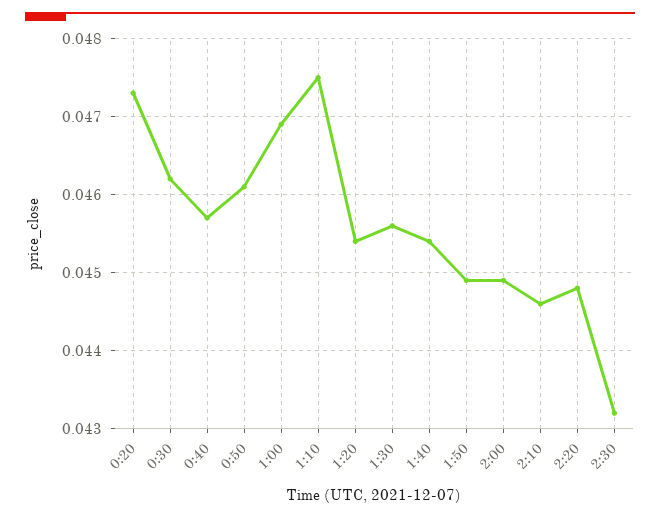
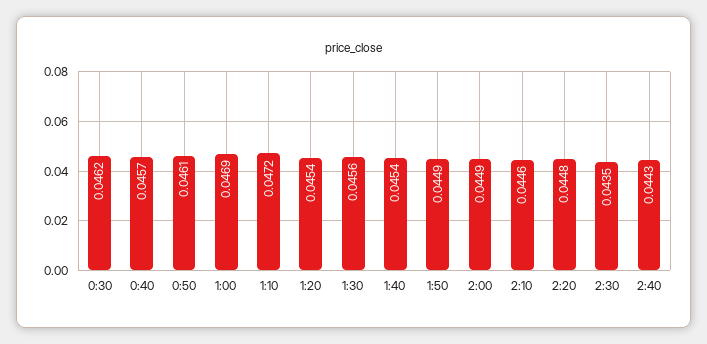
0:20: 0.0473 -> none
1:10: 0.0475 -> 0.0472
2:30: 0.0432 -> 0.0435
2:40: none -> 0.0443

